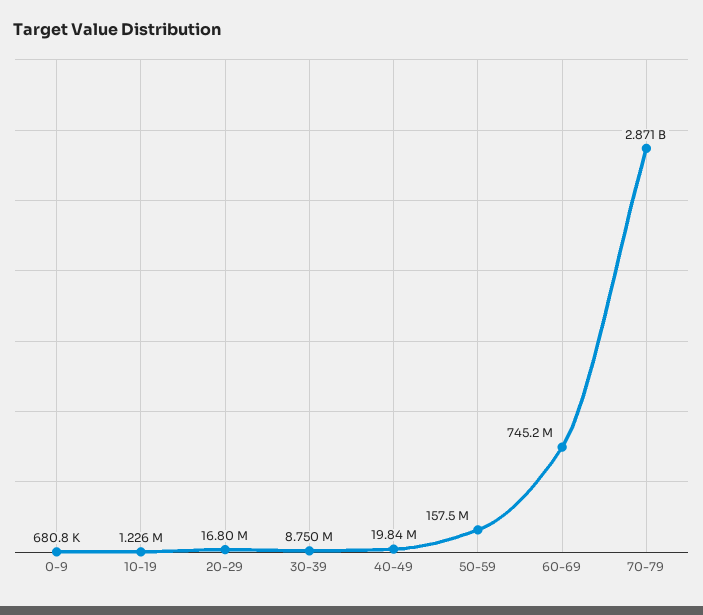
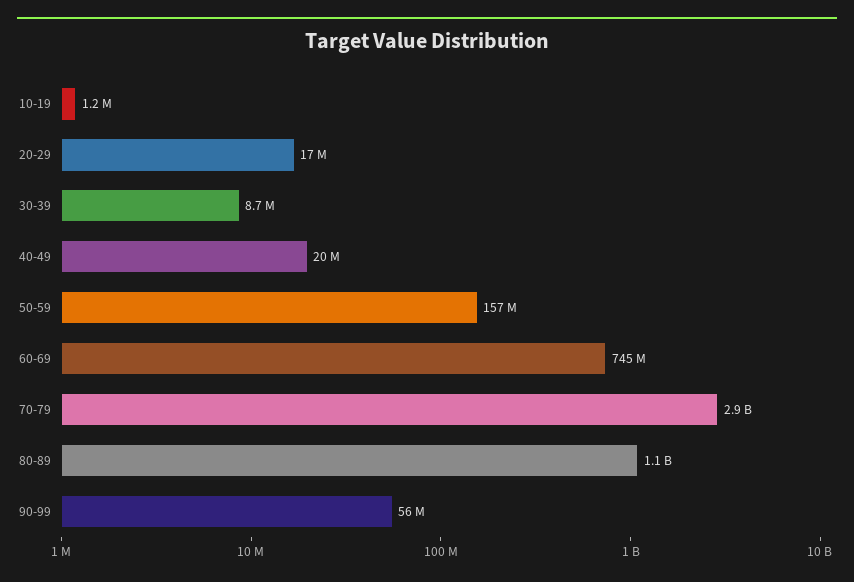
0-9: 680800 -> none
80-89: none -> 1100000000
90-99: none -> 56000000

